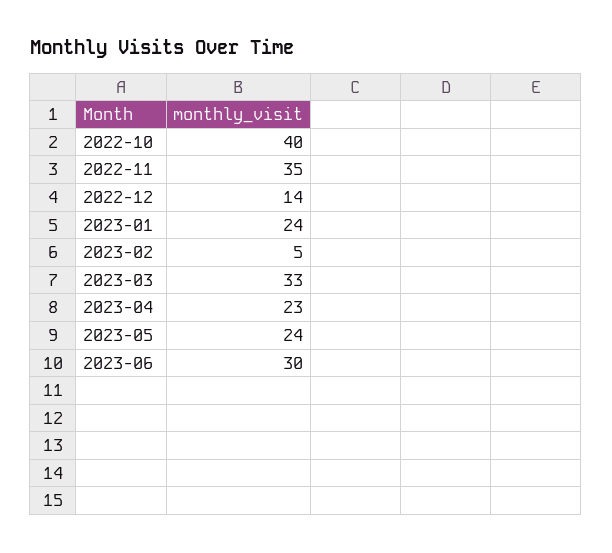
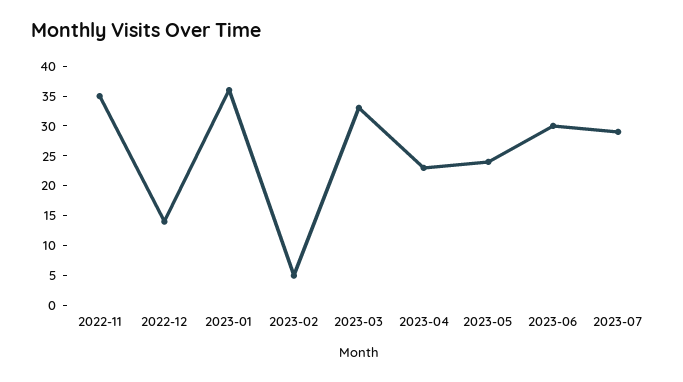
2022-10: 40 -> none
2023-01: 24 -> 35
2023-07: none -> 30

